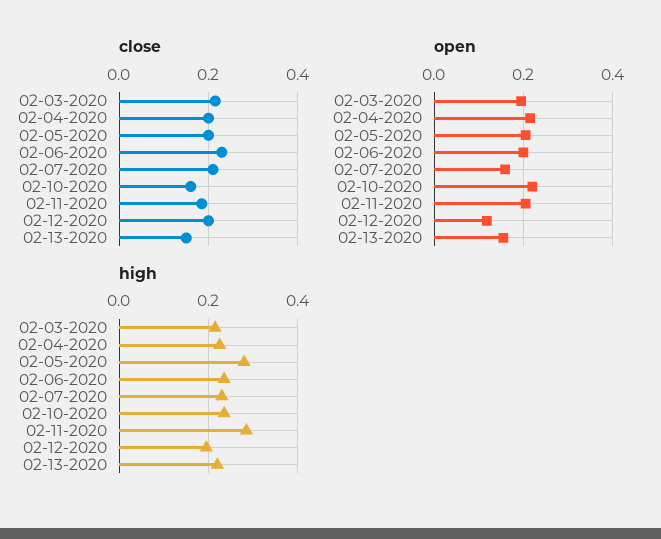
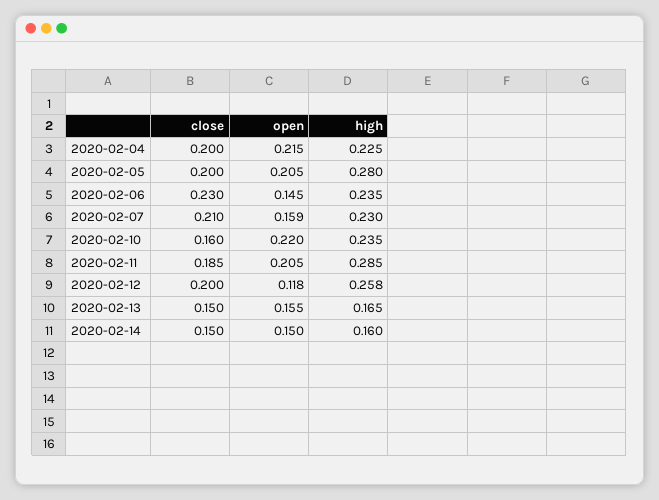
close, 02-03-2020: 0.22 -> none
open, 02-03-2020: 0.2 -> none
open, 02-06-2020: 0.2 -> 0.145
high, 02-03-2020: 0.22 -> none
high, 02-12-2020: 0.2 -> 0.258
high, 02-13-2020: 0.22 -> 0.165
close, 2020-02-14: none -> 0.15
open, 2020-02-14: none -> 0.15
high, 2020-02-14: none -> 0.16

